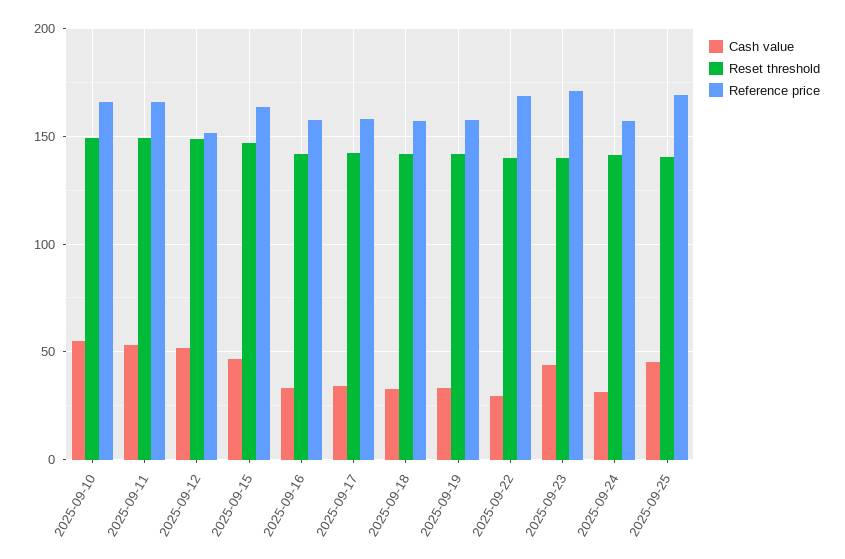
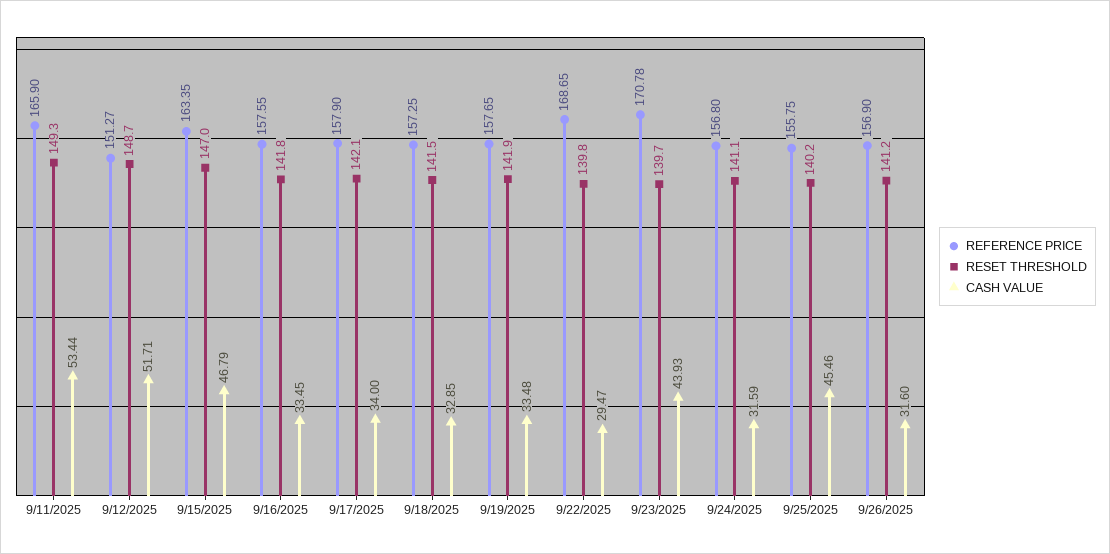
Cash value, 2025-09-10: 55 -> none
Reset threshold, 2025-09-10: 150 -> none
Reference price, 2025-09-10: 165 -> none
Reference price, 2025-09-25: 170 -> 155.75
Reference price, 9/26/2025: none -> 156.9
Reset threshold, 9/26/2025: none -> 141.2
Cash value, 9/26/2025: none -> 31.6

